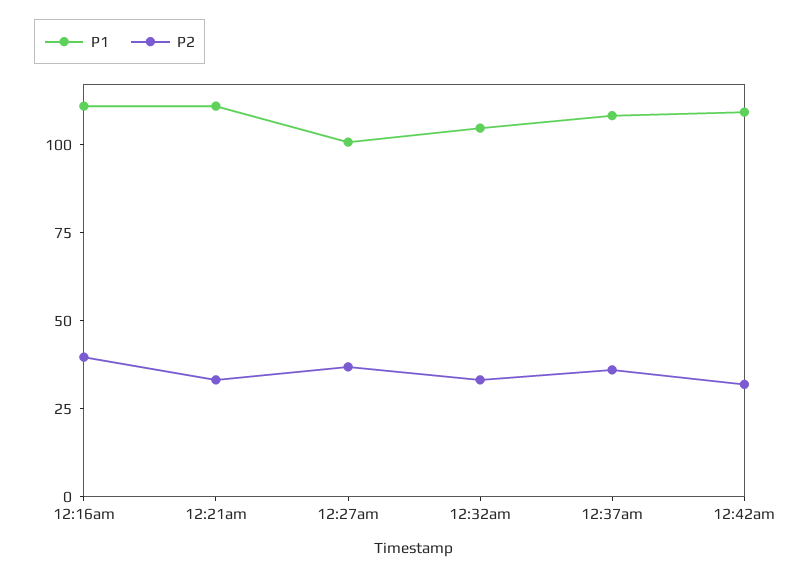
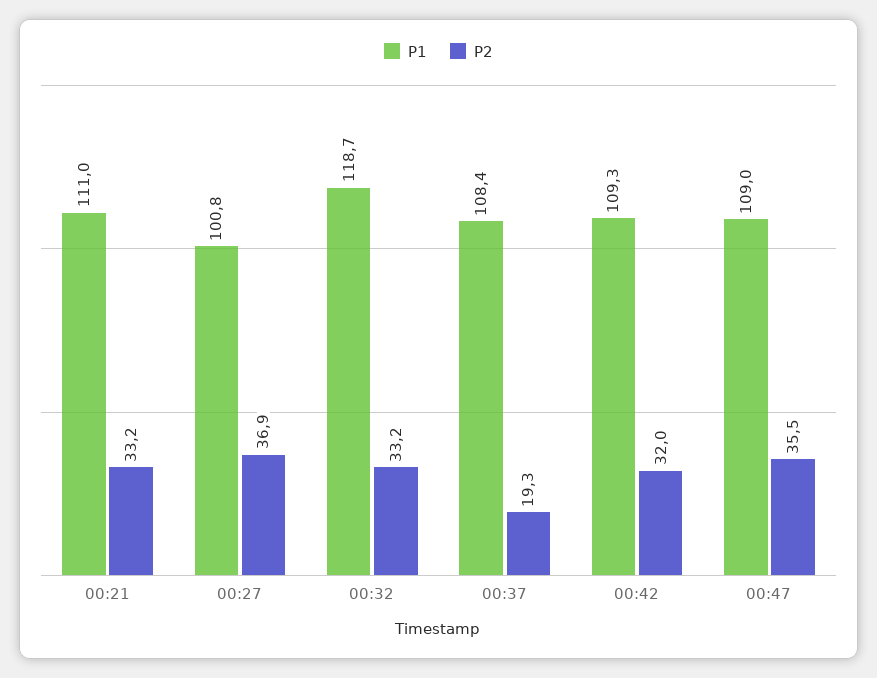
P1, 12:16am: 110 -> none
P2, 12:16am: 40 -> none
P1, 12:32am: 105 -> 118.7
P2, 12:37am: 35 -> 19.3
P1, 00:47: none -> 109
P2, 00:47: none -> 35.5

